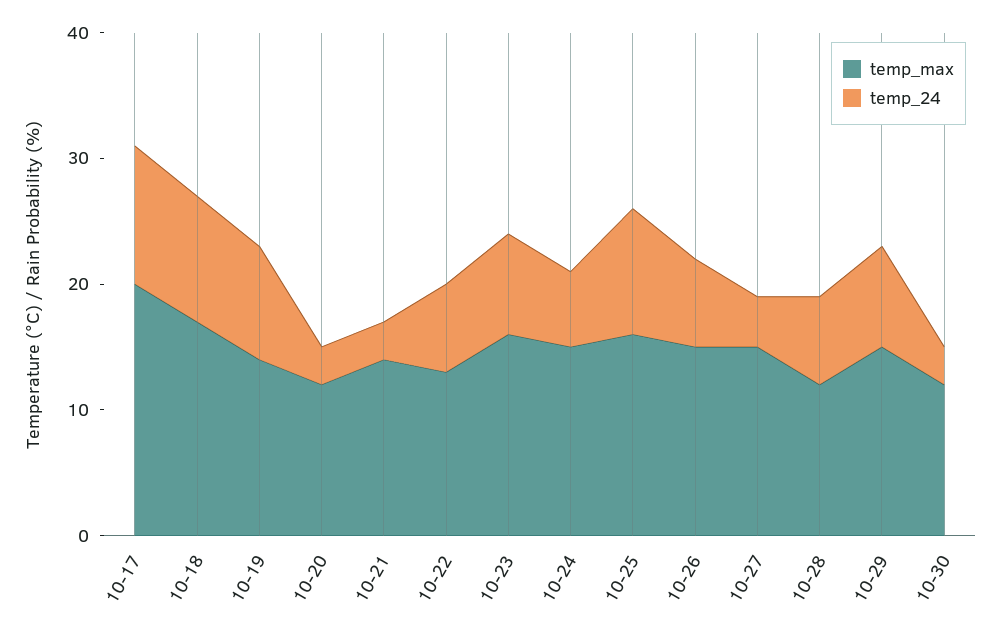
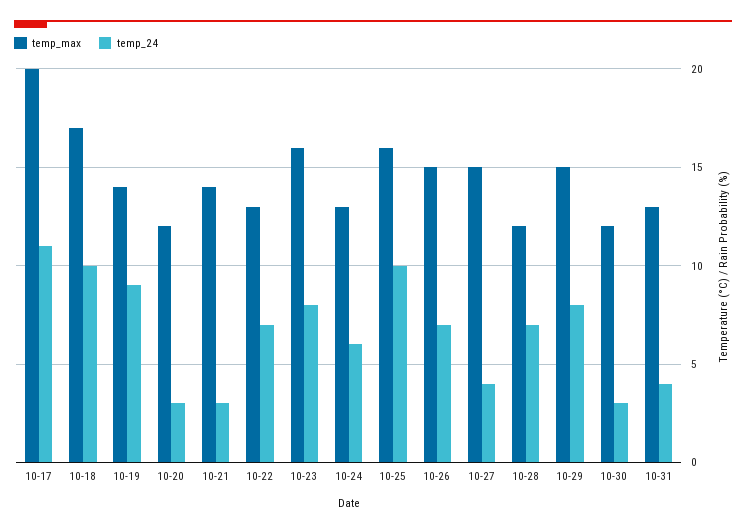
temp_max, 10-24: 15 -> 13
temp_max, 10-31: none -> 13
temp_24, 10-31: none -> 4

